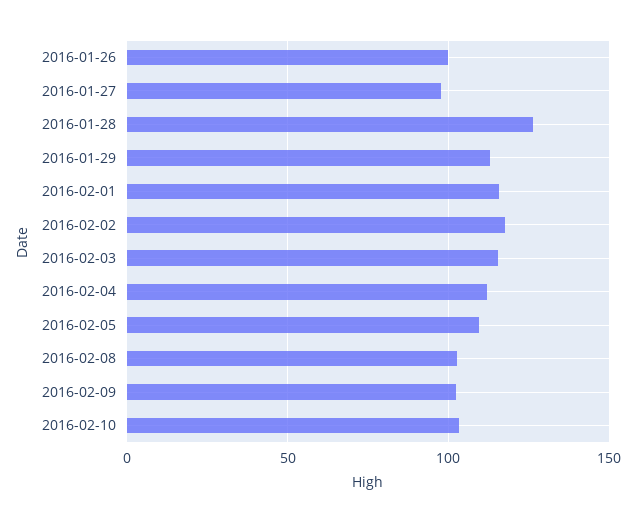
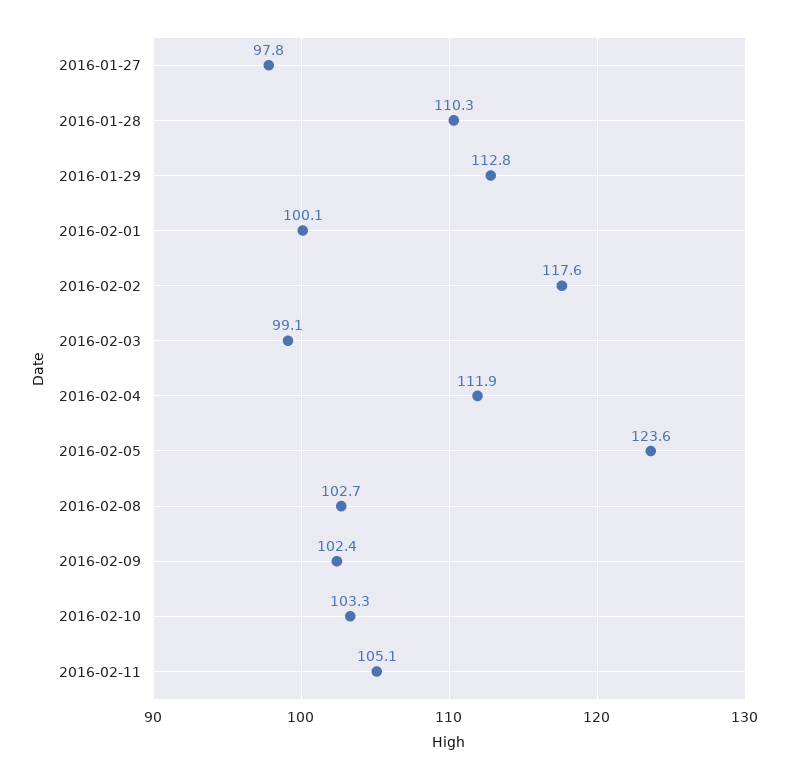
2016-01-26: 100 -> none
2016-01-28: 125 -> 110.3
2016-02-01: 115 -> 100.1
2016-02-03: 115 -> 99.1
2016-02-05: 110 -> 123.6
2016-02-11: none -> 105.1

